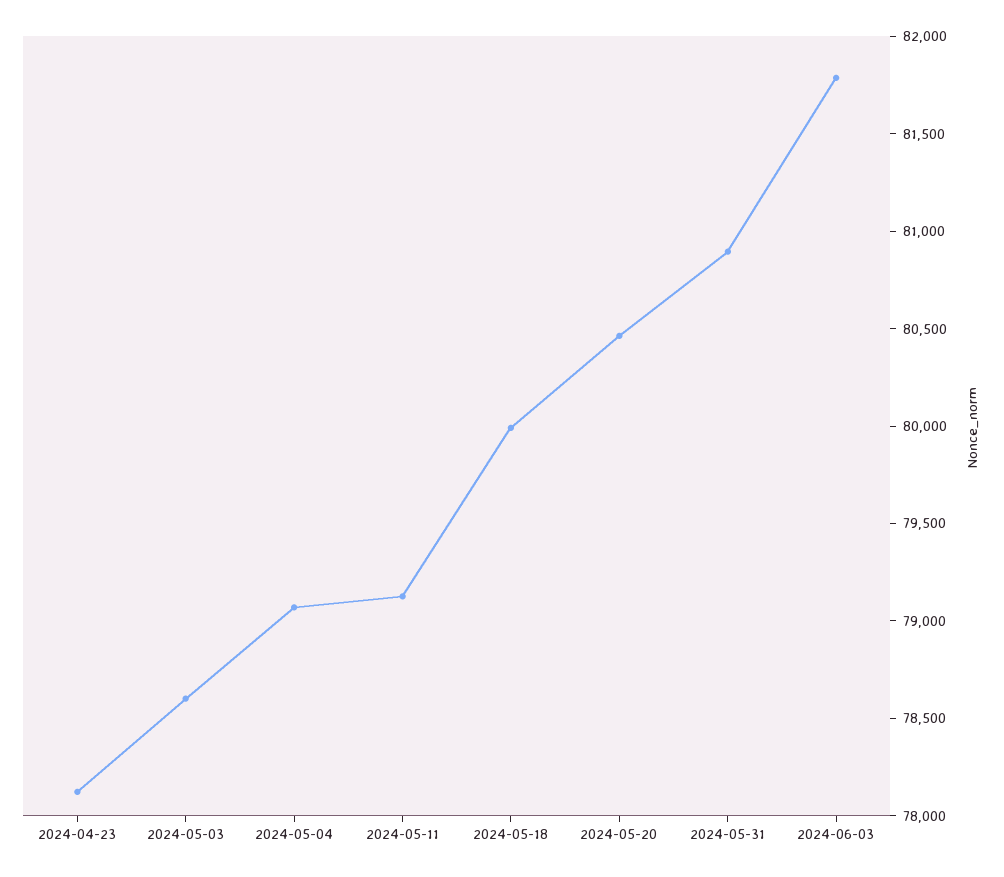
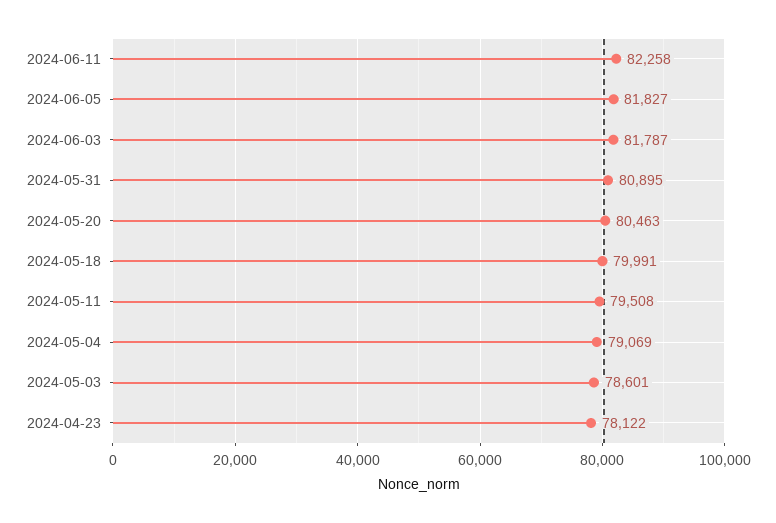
2024-05-11: 79100 -> 79508
2024-06-11: none -> 82258
2024-06-05: none -> 81827

